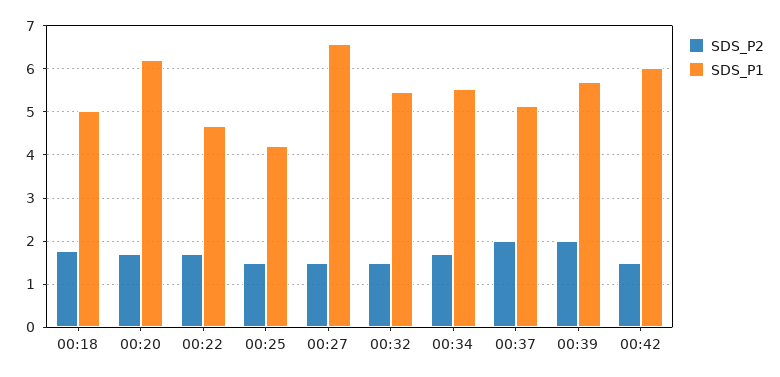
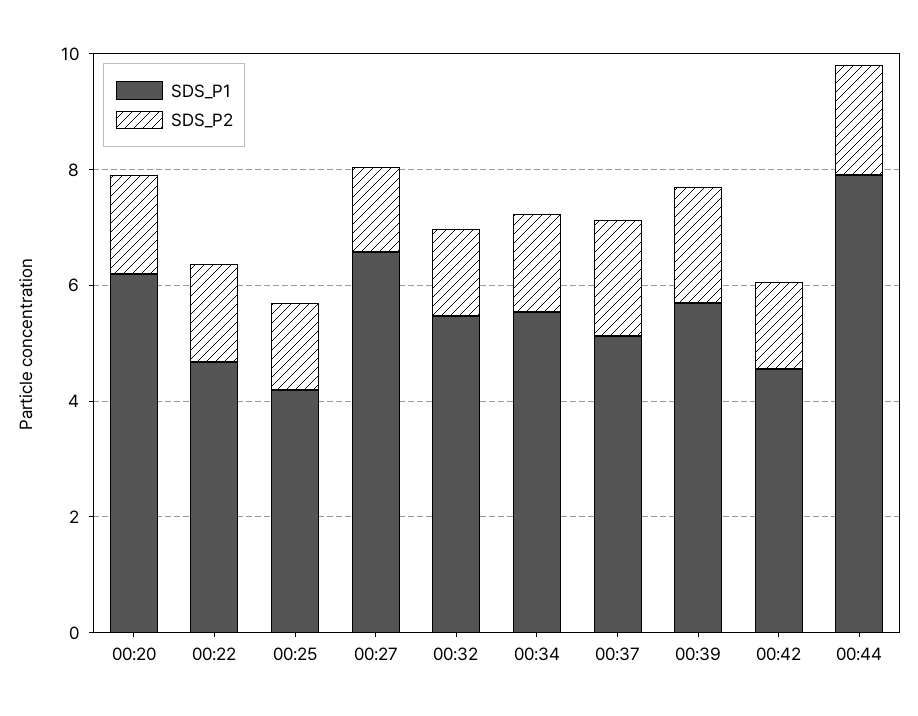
SDS_P2, 00:18: 1.8 -> none
SDS_P1, 00:18: 5 -> none
SDS_P1, 00:42: 6 -> 4.5
SDS_P1, 00:44: none -> 8
SDS_P2, 00:44: none -> 2

